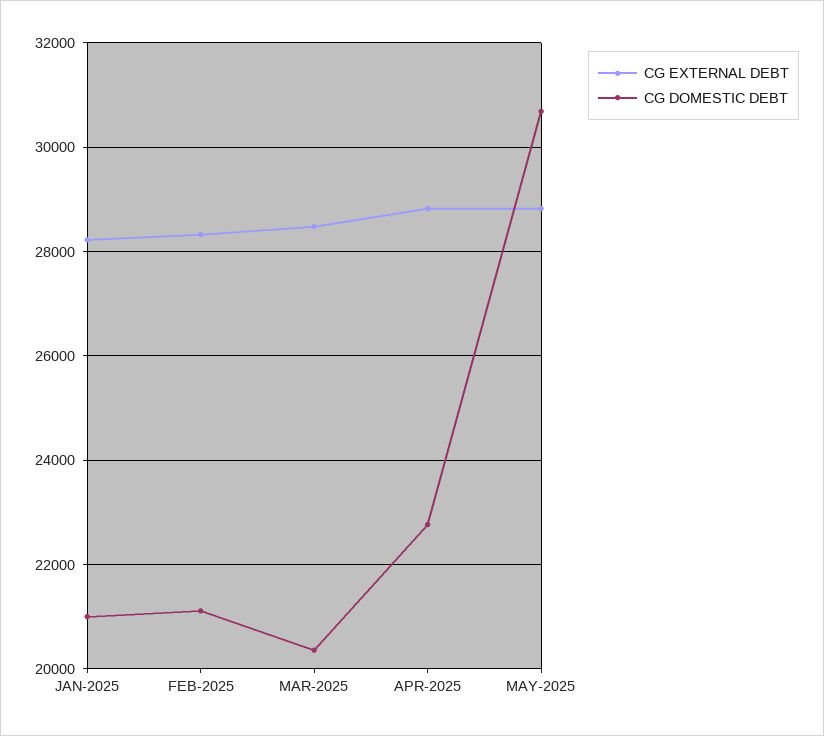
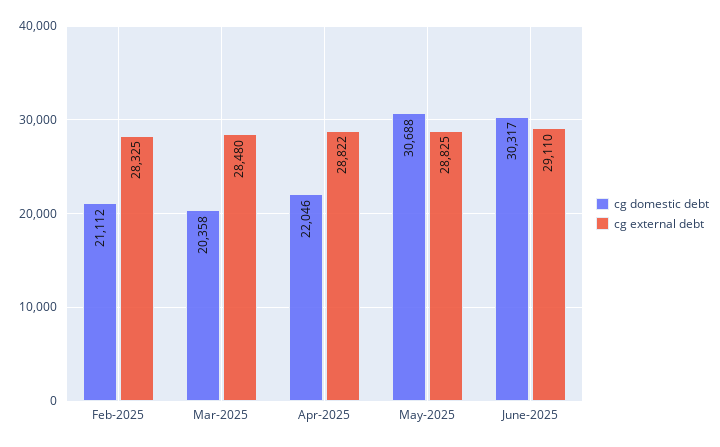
CG EXTERNAL DEBT, JAN-2025: 28200 -> none
CG DOMESTIC DEBT, JAN-2025: 21000 -> none
CG DOMESTIC DEBT, APR-2025: 22800 -> 22046
CG DOMESTIC DEBT, June-2025: none -> 30317
CG EXTERNAL DEBT, June-2025: none -> 29110

